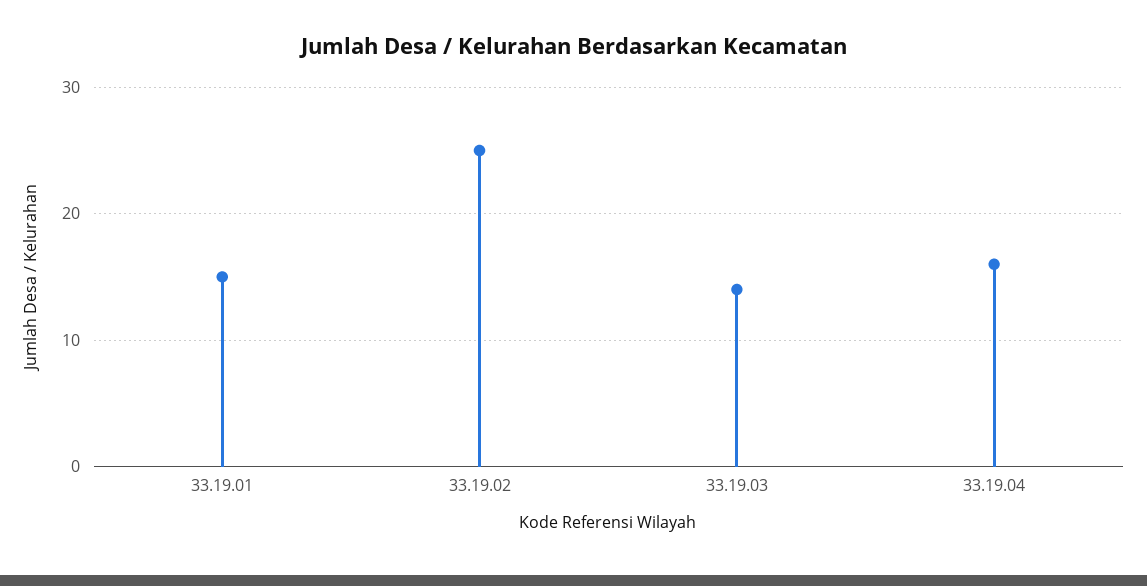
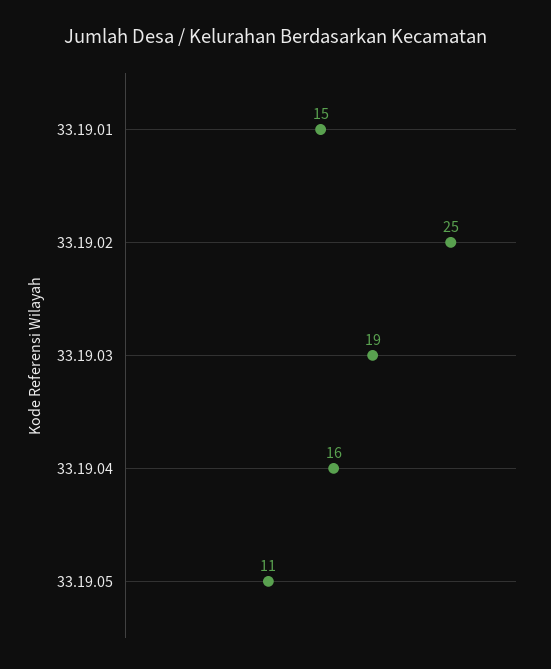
33.19.03: 14 -> 19
33.19.05: none -> 11

